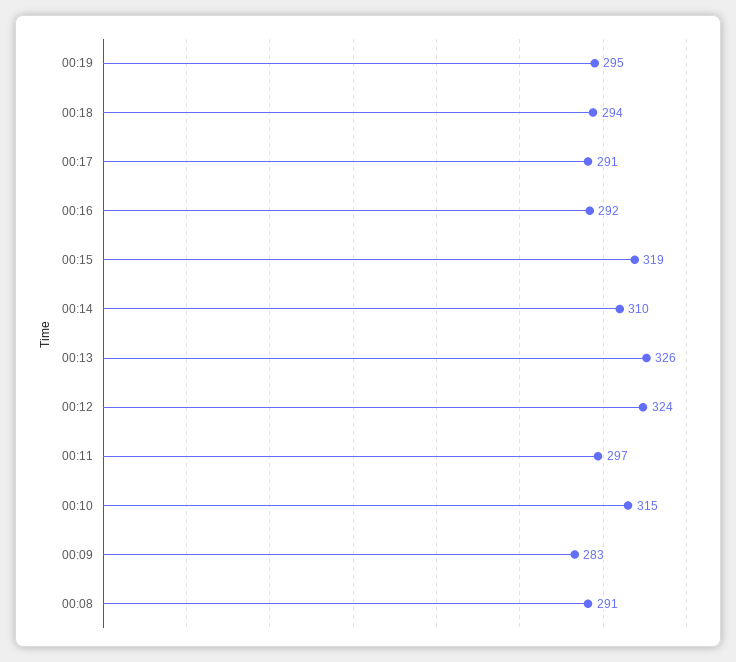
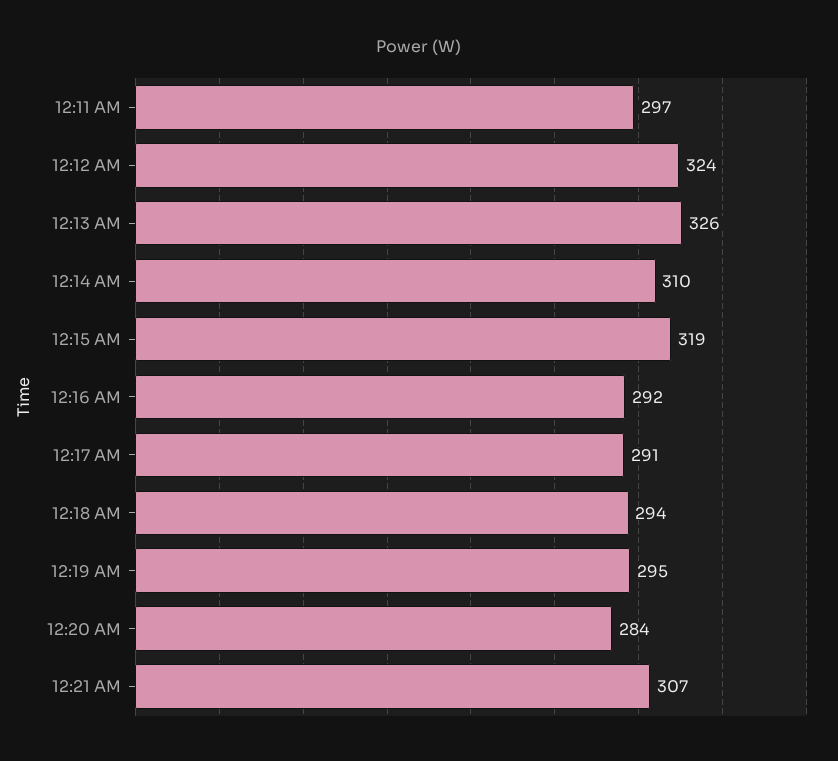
00:10: 315 -> none
00:09: 283 -> none
00:08: 291 -> none
12:20 AM: none -> 284
12:21 AM: none -> 307

